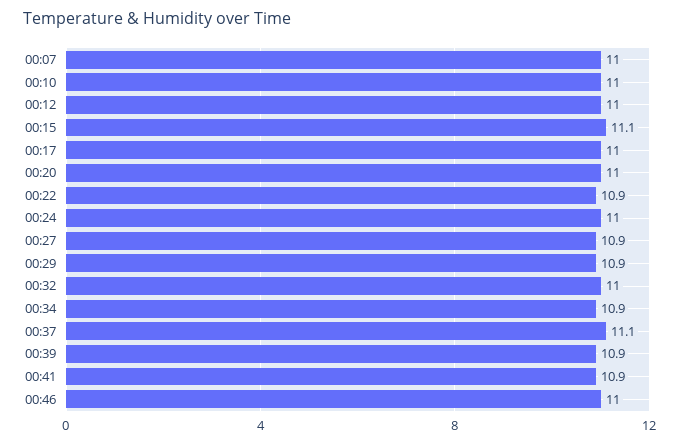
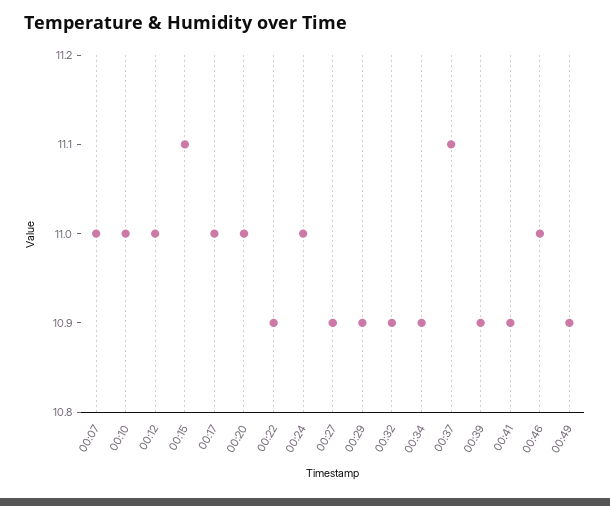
00:32: 11 -> 10.9
00:49: none -> 10.9

